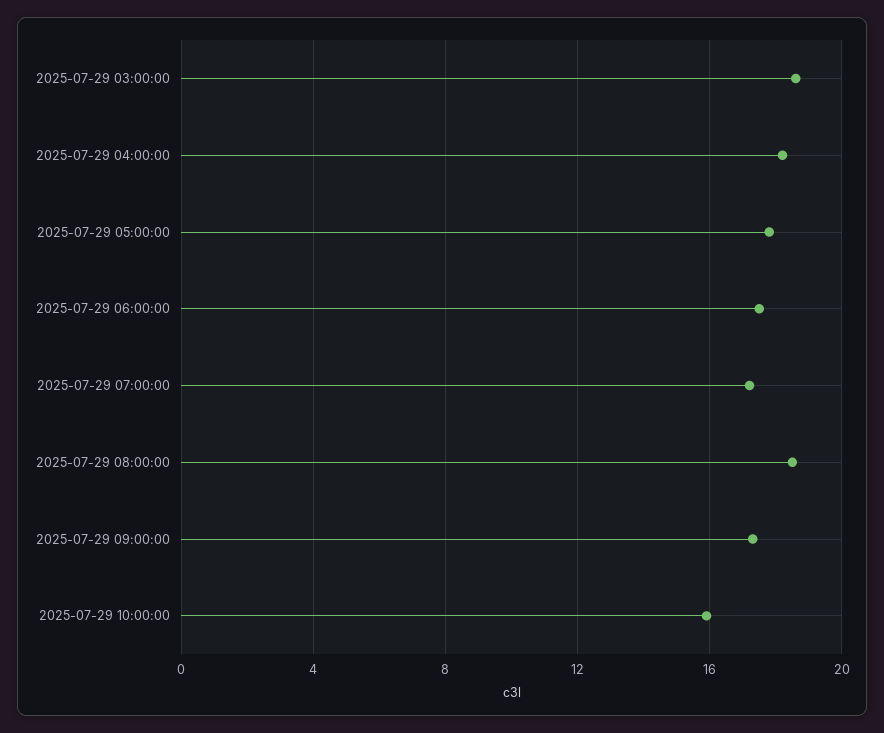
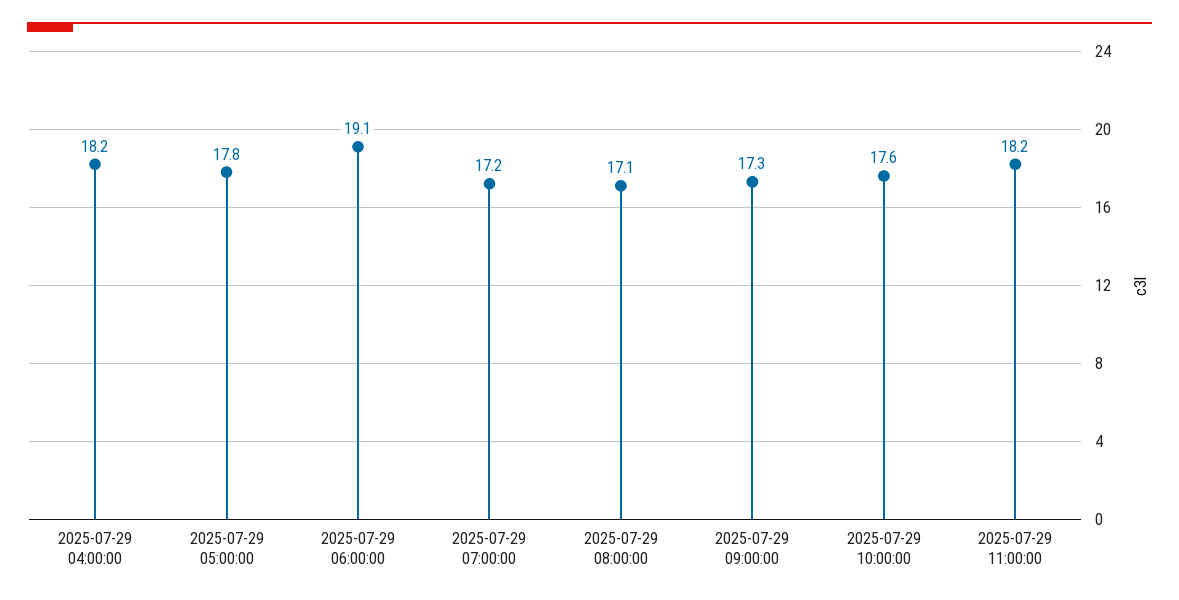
2025-07-29 03:00:00: 18.5 -> none
2025-07-29 06:00:00: 17.5 -> 19.1
2025-07-29 08:00:00: 18.5 -> 17.1
2025-07-29 10:00:00: 16 -> 17.6
2025-07-29 11:00:00: none -> 18.2

